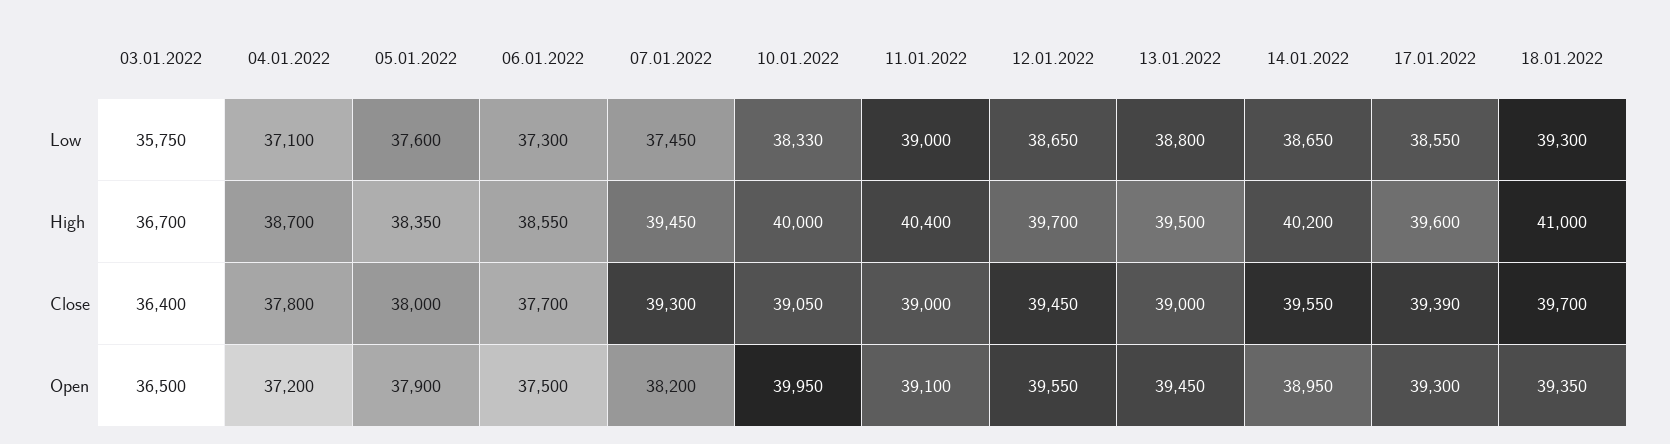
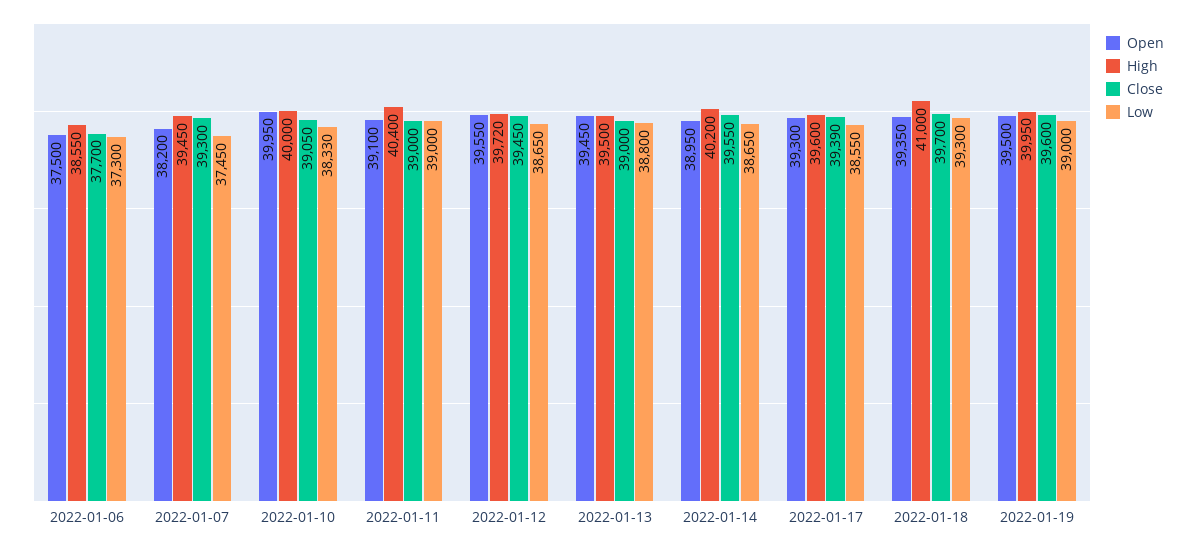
Low, 03.01.2022: 35750 -> none
Low, 04.01.2022: 37100 -> none
Low, 05.01.2022: 37600 -> none
High, 03.01.2022: 36700 -> none
High, 04.01.2022: 38700 -> none
High, 05.01.2022: 38350 -> none
High, 12.01.2022: 39700 -> 39720
Close, 03.01.2022: 36400 -> none
Close, 04.01.2022: 37800 -> none
Close, 05.01.2022: 38000 -> none
Open, 03.01.2022: 36500 -> none
Open, 04.01.2022: 37200 -> none
Open, 05.01.2022: 37900 -> none
Open, 2022-01-19: none -> 39500
High, 2022-01-19: none -> 39950
Close, 2022-01-19: none -> 39600
Low, 2022-01-19: none -> 39000

